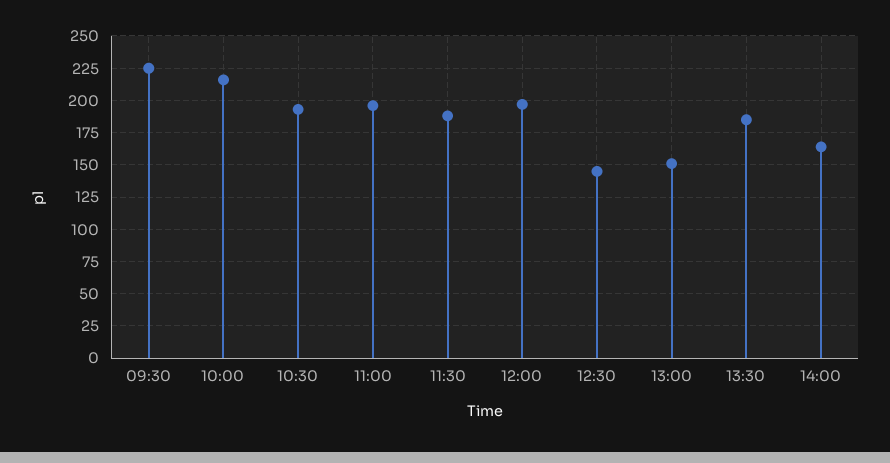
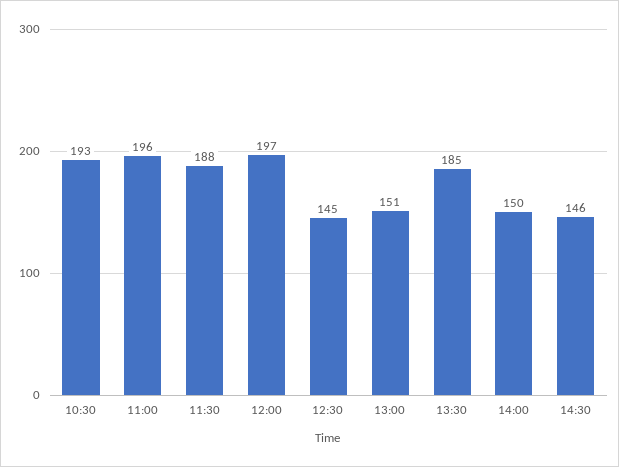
09:30: 225 -> none
10:00: 215 -> none
14:00: 165 -> 150
14:30: none -> 146

